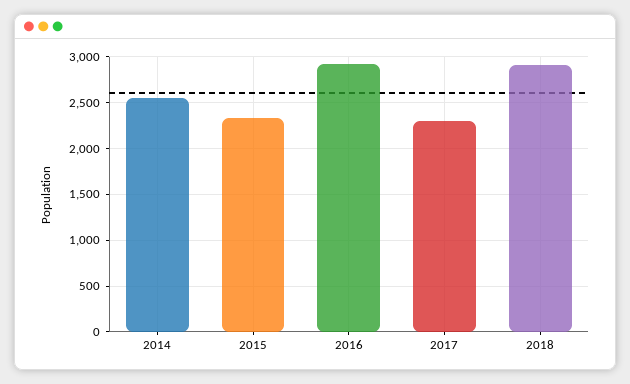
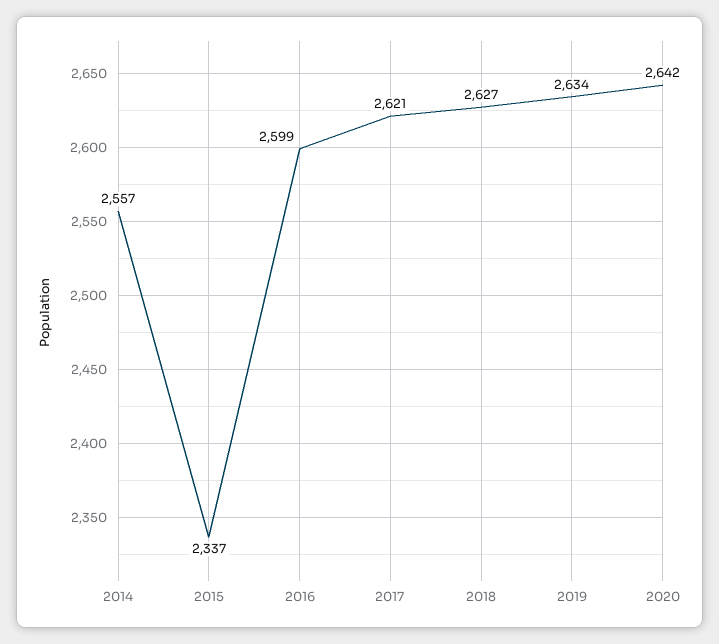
2016: 2900 -> 2599
2017: 2300 -> 2621
2018: 2900 -> 2627
2019: none -> 2634
2020: none -> 2642

